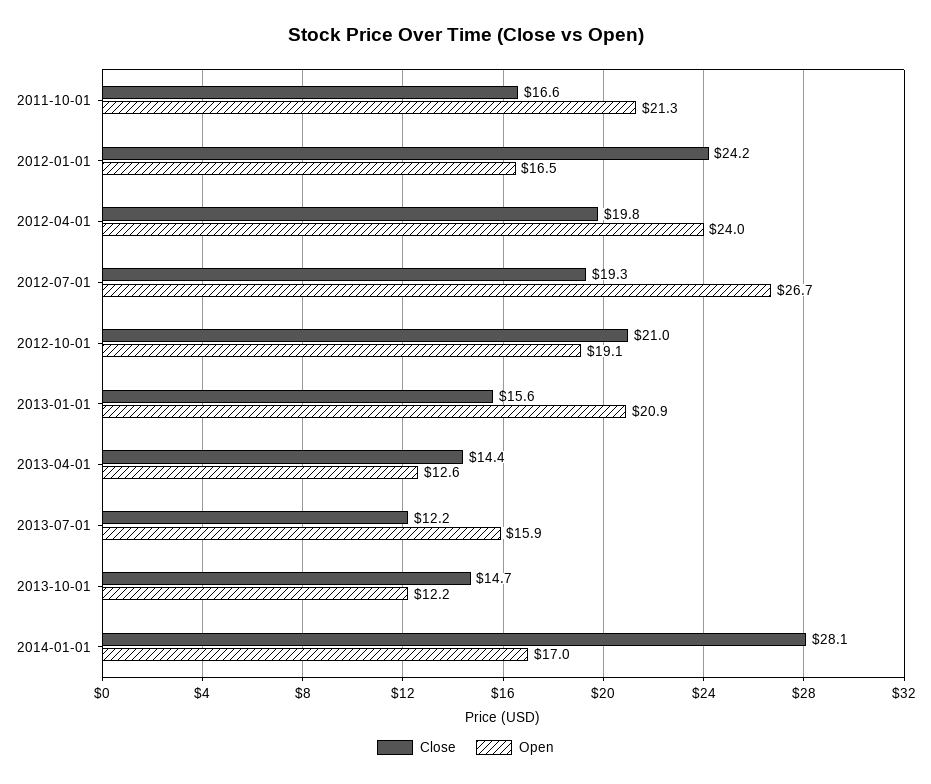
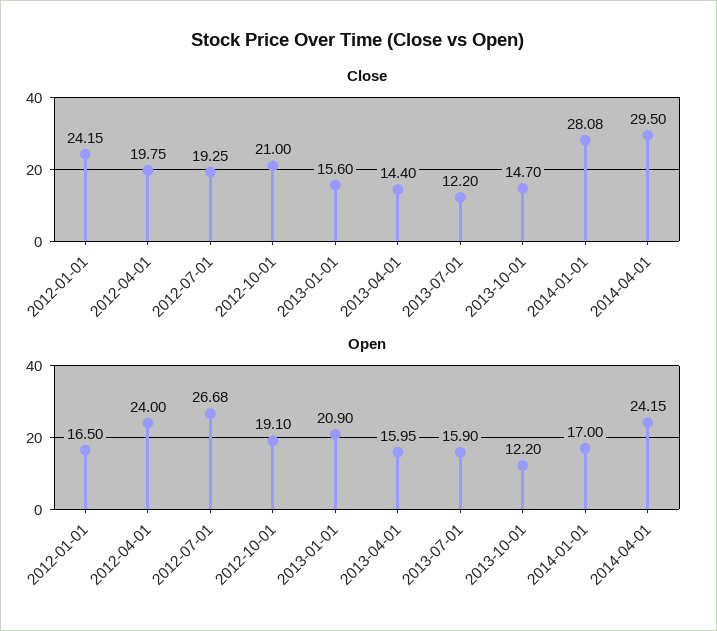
Close, 2011-10-01: 16.6 -> none
Open, 2011-10-01: 21.3 -> none
Open, 2013-04-01: 12.6 -> 15.95
Close, 2014-04-01: none -> 29.5
Open, 2014-04-01: none -> 24.15

